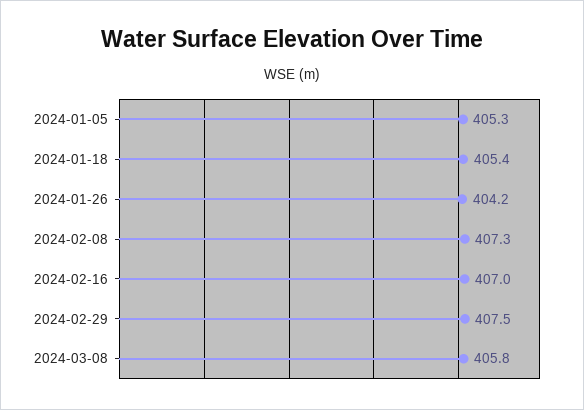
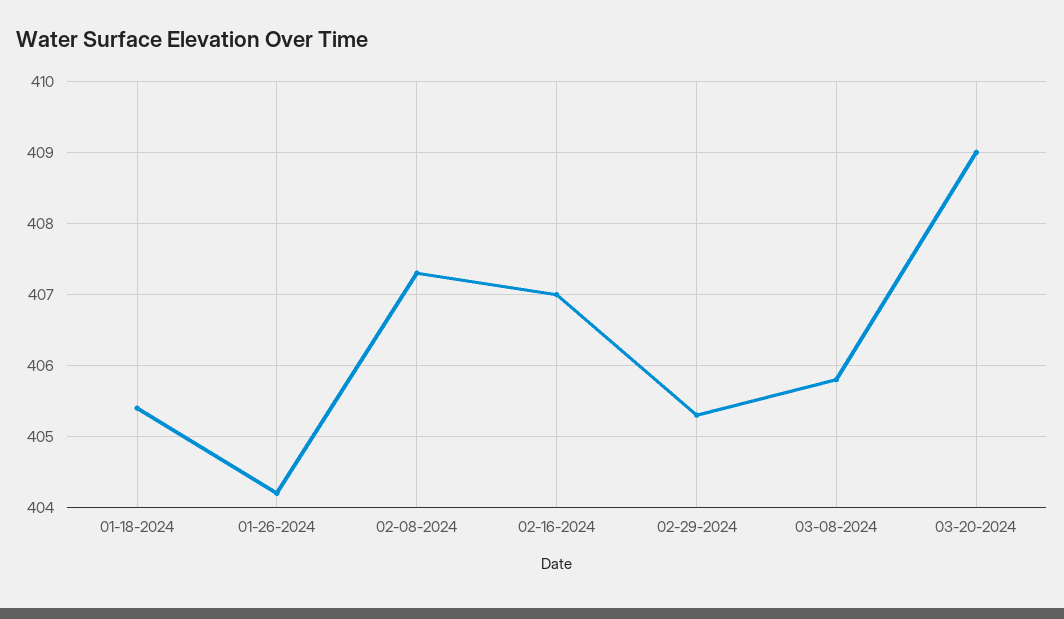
2024-01-05: 405.3 -> none
2024-02-29: 407.5 -> 405.3
03-20-2024: none -> 409

